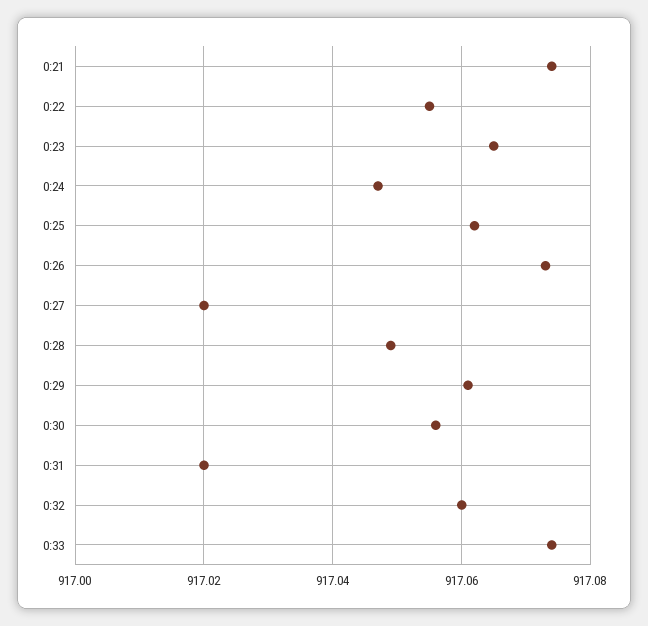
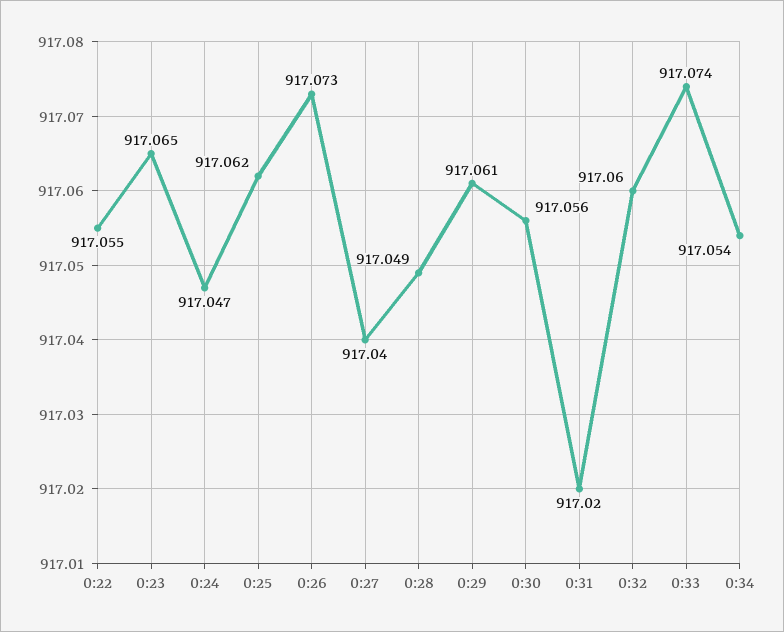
0:21: 917.075 -> none
0:27: 917.02 -> 917.04
0:34: none -> 917.054

